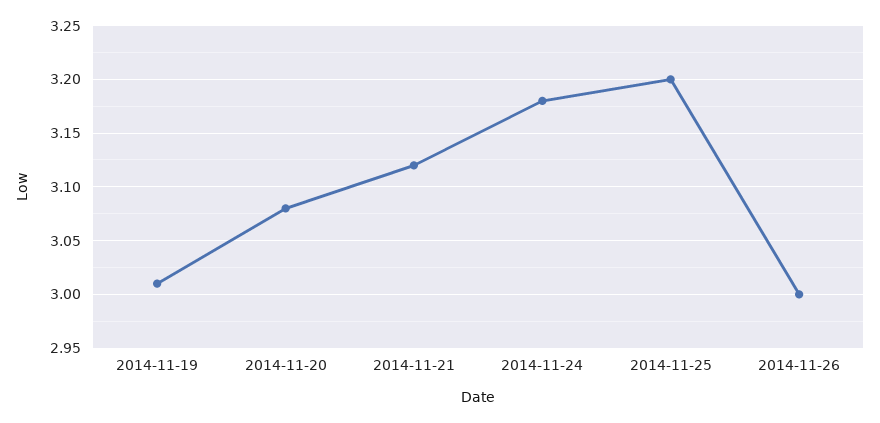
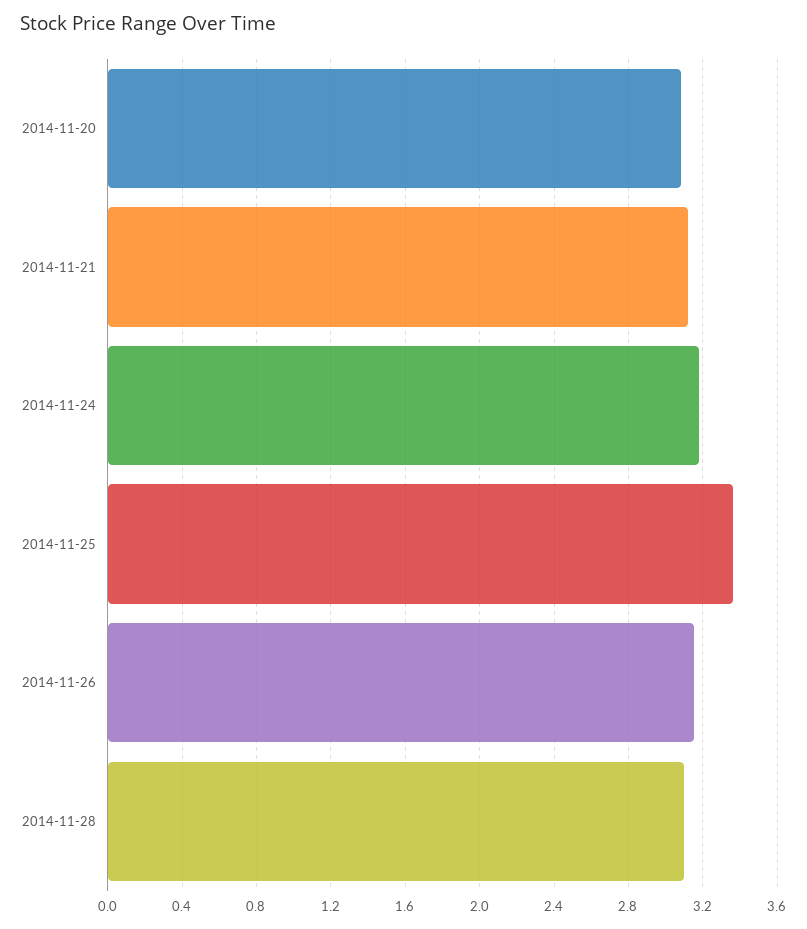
2014-11-19: 3.01 -> none
2014-11-25: 3.2 -> 3.35
2014-11-26: 3 -> 3.15
2014-11-28: none -> 3.1

